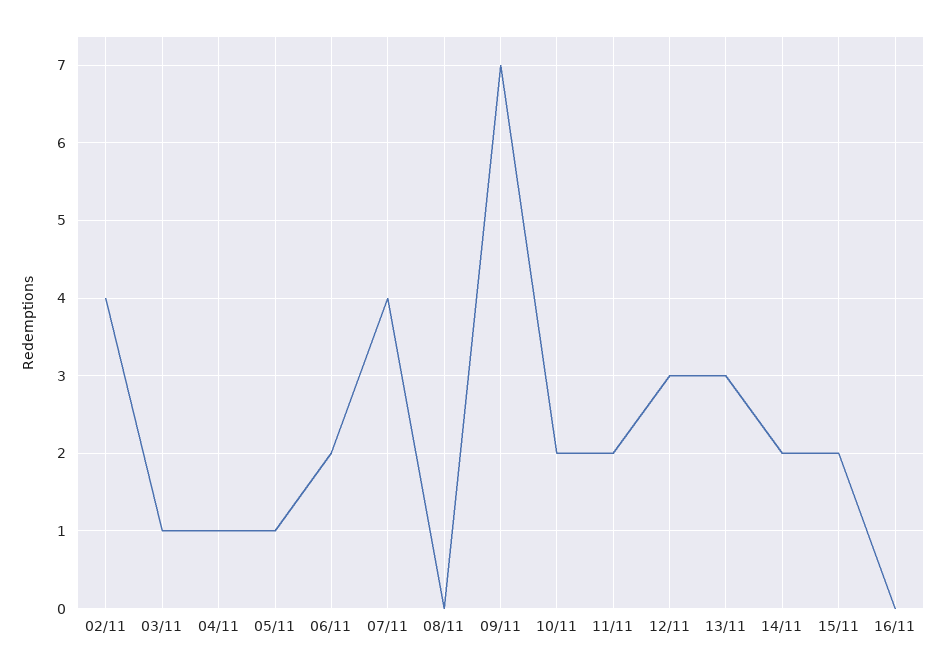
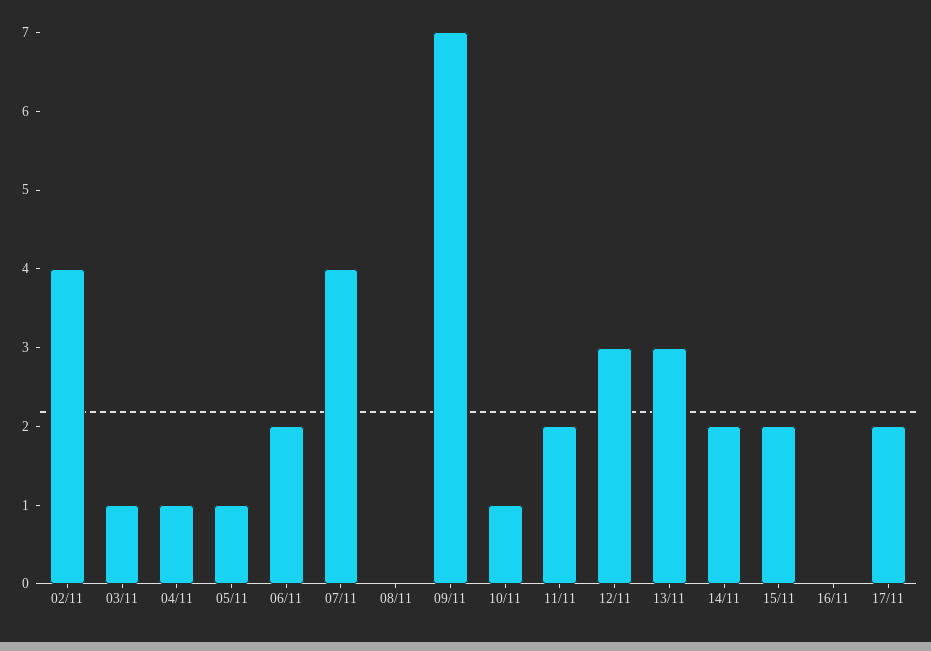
10/11: 2 -> 1
17/11: none -> 2

